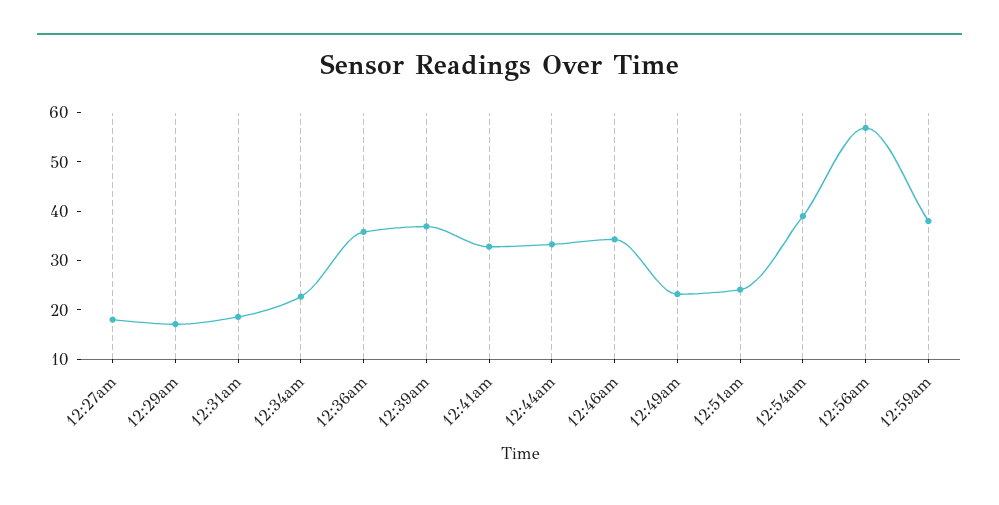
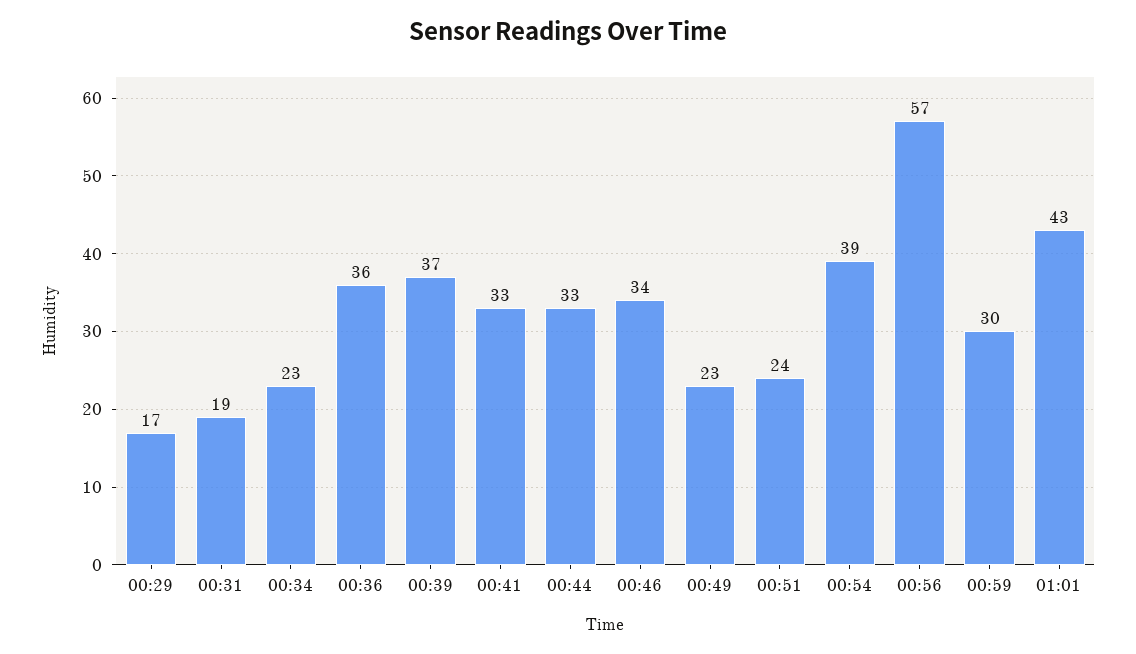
12:27am: 18 -> none
12:59am: 38 -> 30
01:01: none -> 43

